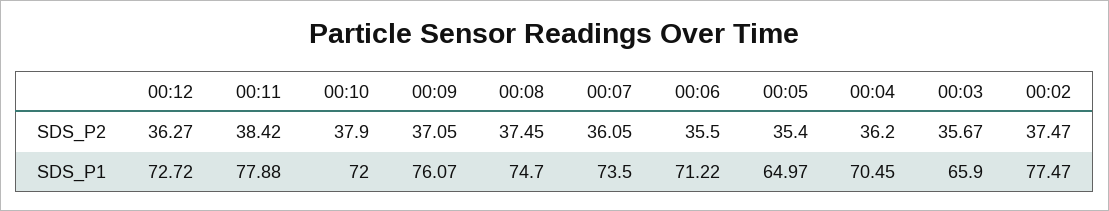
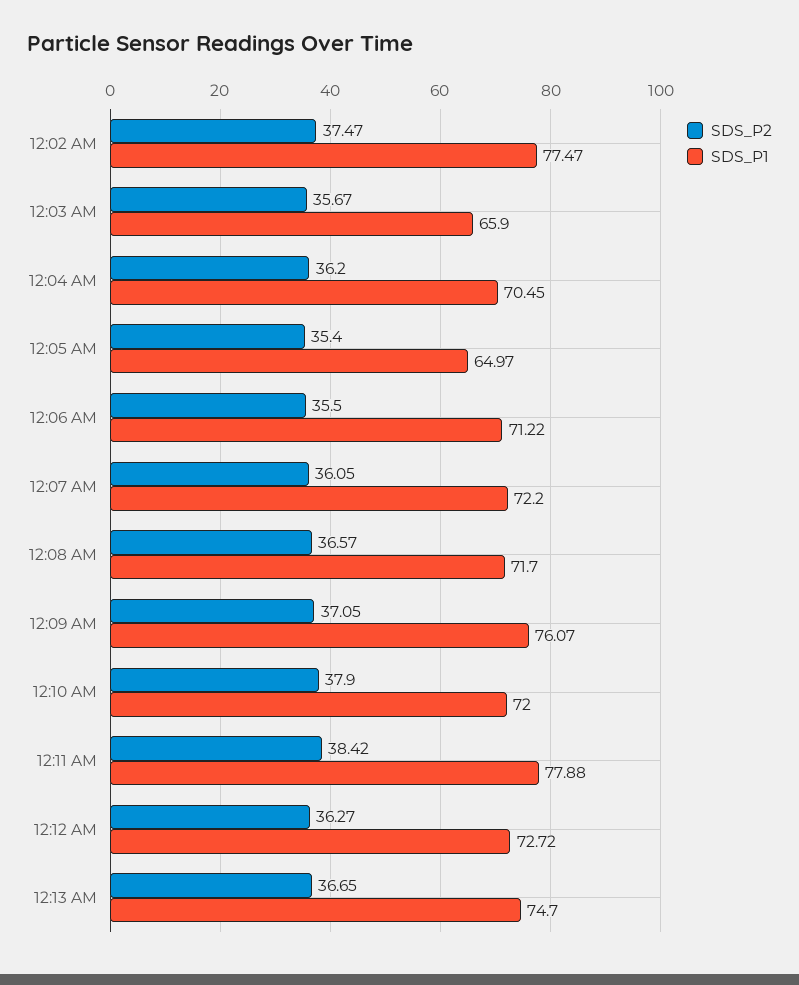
SDS_P2, 00:08: 37.45 -> 36.57
SDS_P1, 00:08: 74.7 -> 71.7
SDS_P1, 00:07: 73.5 -> 72.2
SDS_P2, 12:13 AM: none -> 36.65
SDS_P1, 12:13 AM: none -> 74.7

